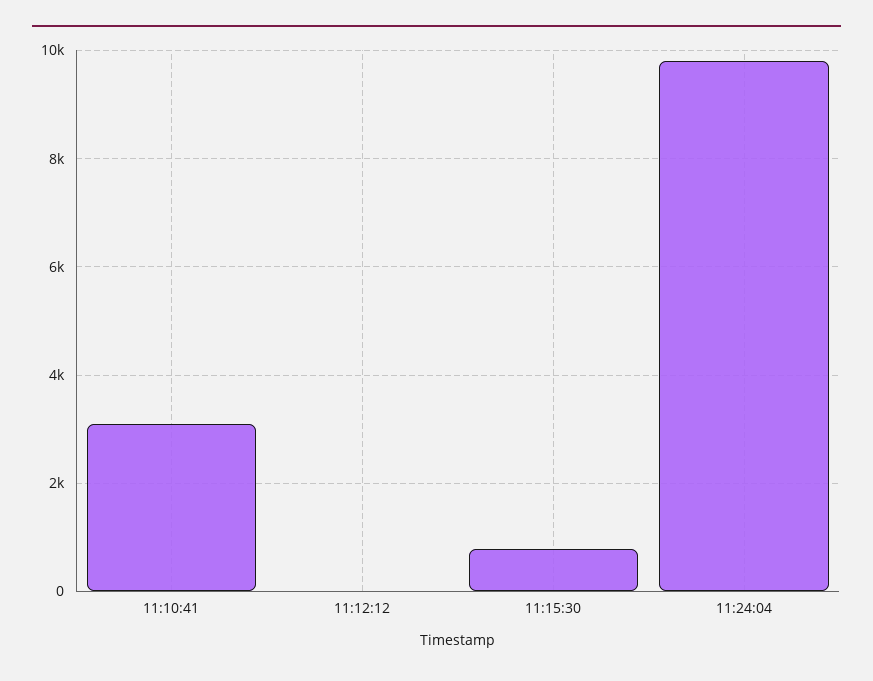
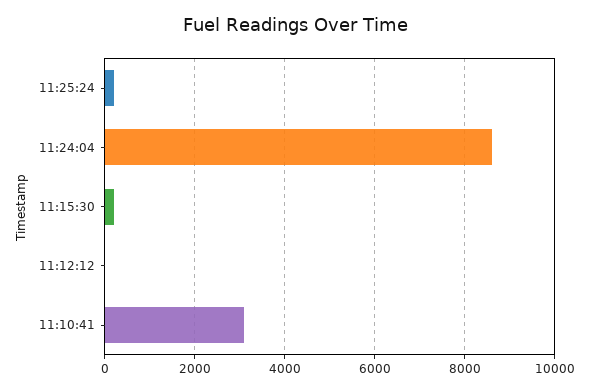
11:15:30: 800 -> 200
11:24:04: 9800 -> 8600
11:25:24: none -> 200

